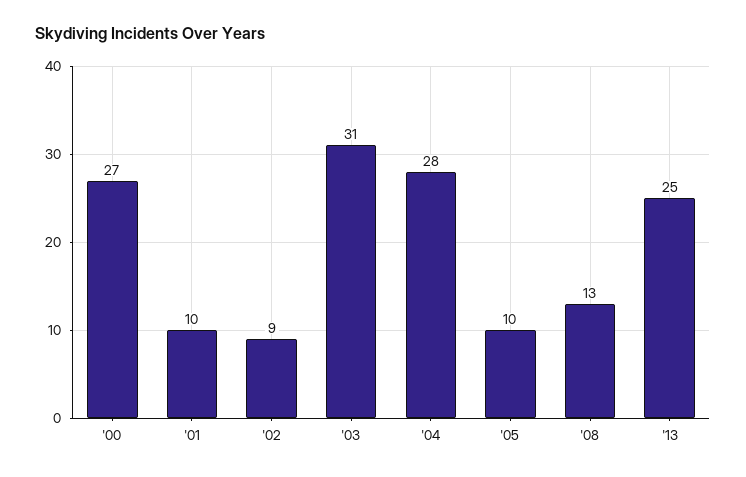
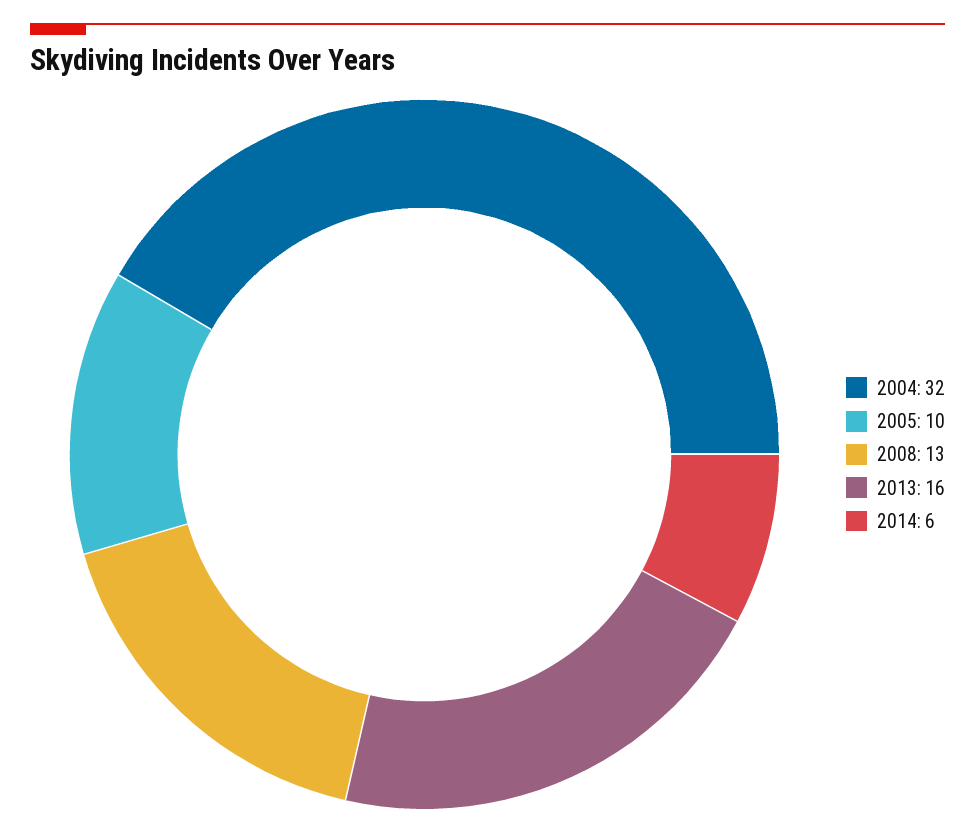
'00: 27 -> none
'01: 10 -> none
'02: 9 -> none
'03: 31 -> none
'04: 28 -> 32
'13: 25 -> 16
2014: none -> 6

